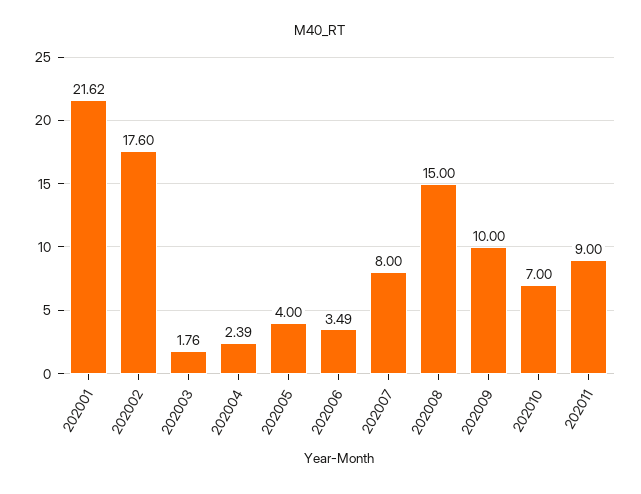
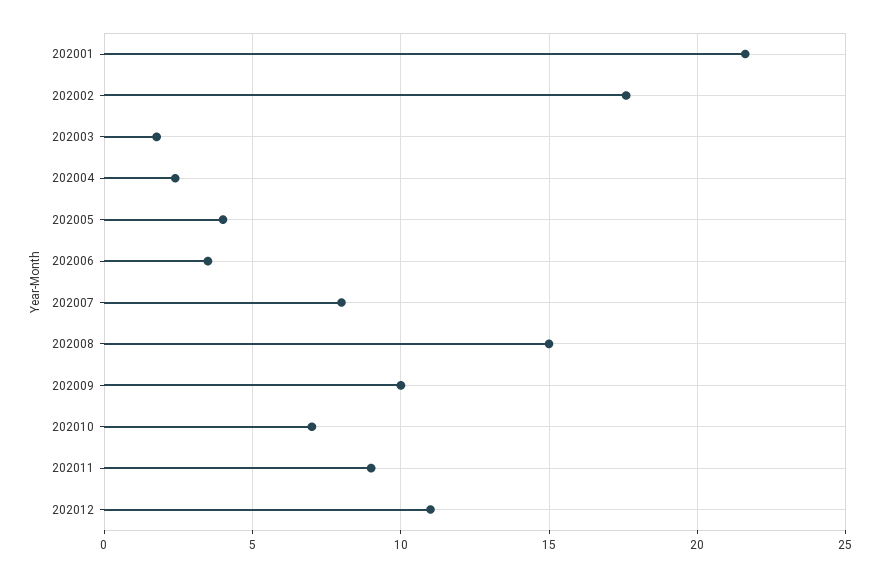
202012: none -> 11

